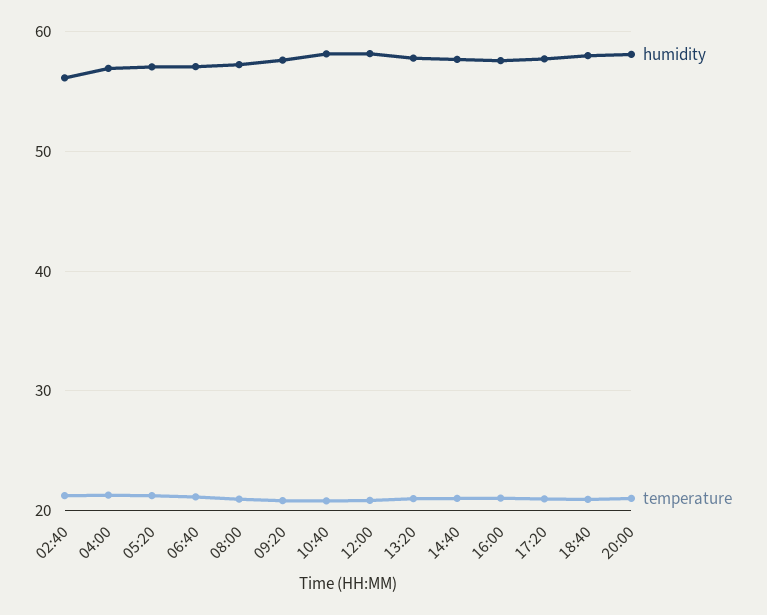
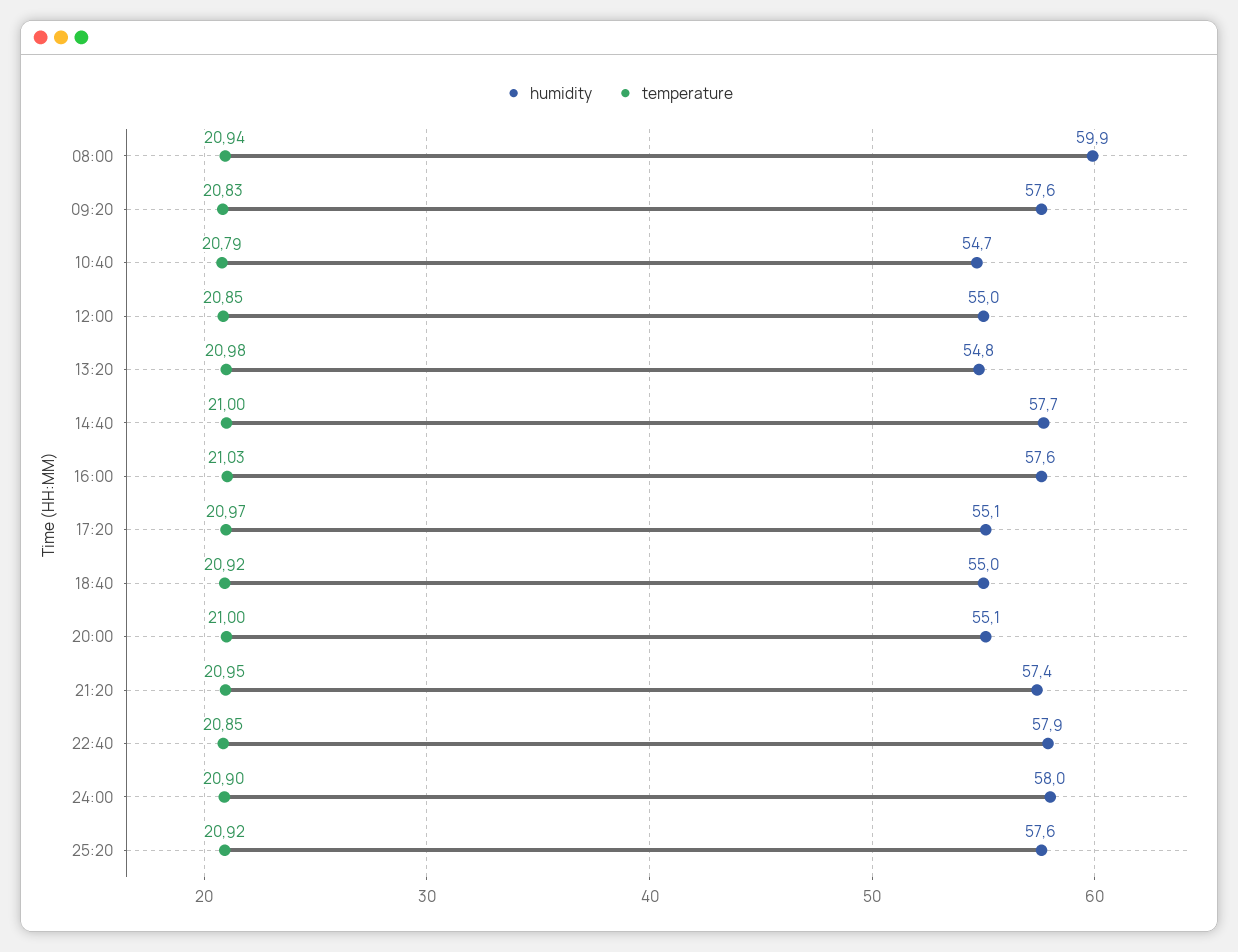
humidity, 02:40: 56 -> none
temperature, 02:40: 21 -> none
humidity, 04:00: 57 -> none
temperature, 04:00: 21 -> none
humidity, 05:20: 57 -> none
temperature, 05:20: 21 -> none
humidity, 06:40: 57 -> none
temperature, 06:40: 21 -> none
humidity, 08:00: 57 -> 59.9
humidity, 10:40: 58 -> 54.7
humidity, 12:00: 58 -> 55
humidity, 13:20: 58 -> 54.8
humidity, 17:20: 58 -> 55.1
humidity, 18:40: 58 -> 55
humidity, 20:00: 58 -> 55.1
humidity, 21:20: none -> 57.4
temperature, 21:20: none -> 20.95
humidity, 22:40: none -> 57.9
temperature, 22:40: none -> 20.85
humidity, 24:00: none -> 58
temperature, 24:00: none -> 20.9
humidity, 25:20: none -> 57.6
temperature, 25:20: none -> 20.92

